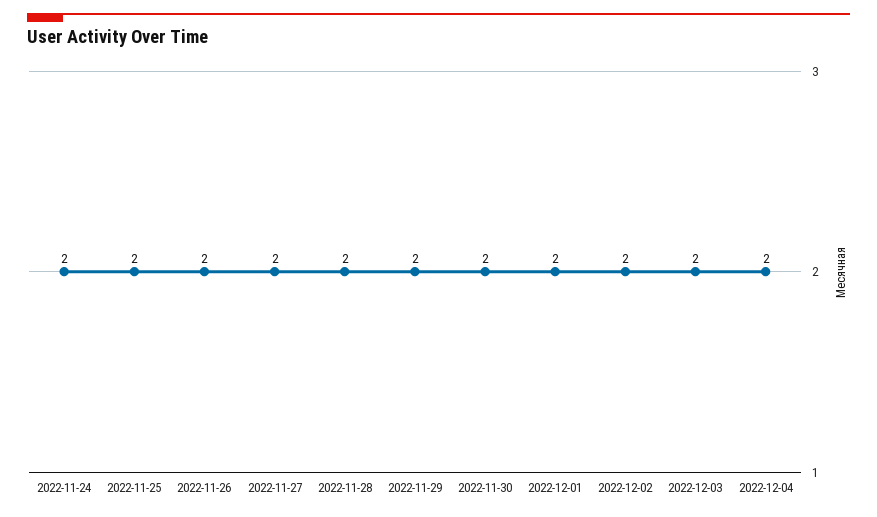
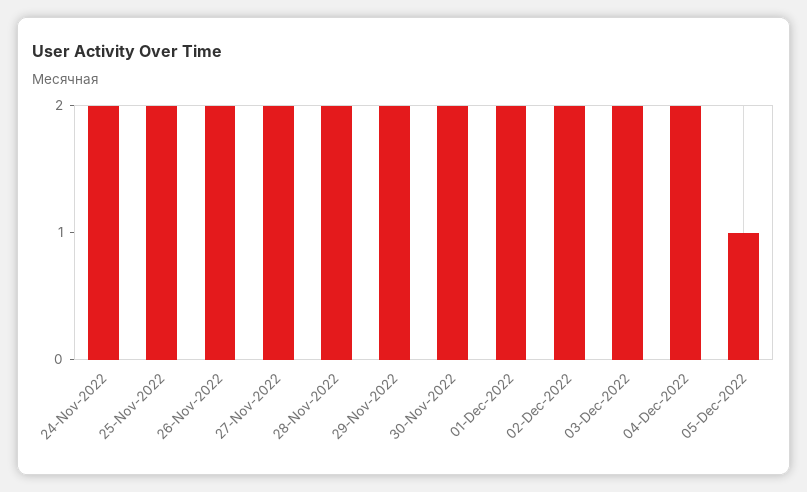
05-Dec-2022: none -> 1

